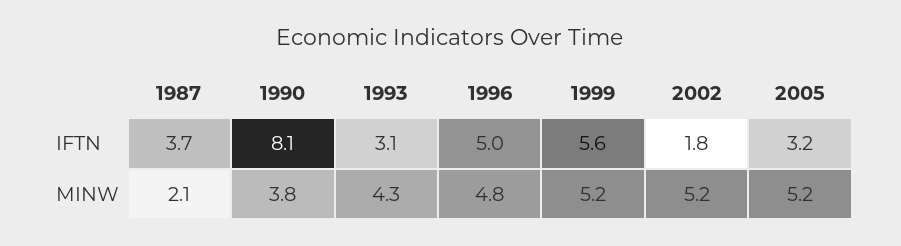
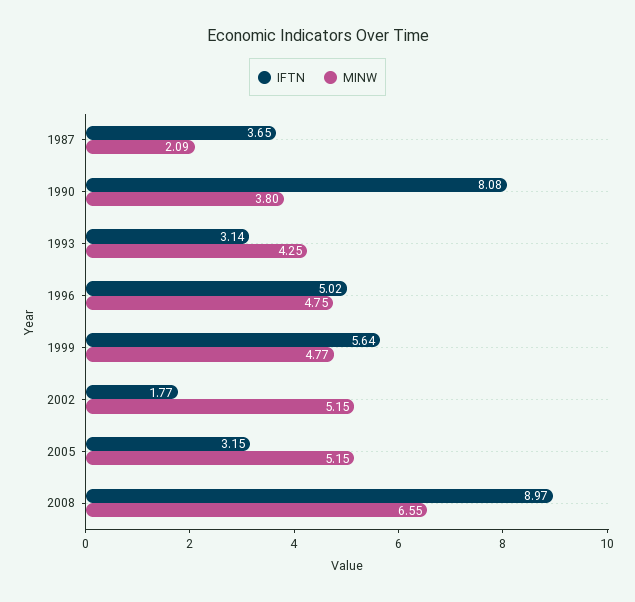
MINW, 1999: 5.2 -> 4.77
IFTN, 2008: none -> 8.97
MINW, 2008: none -> 6.55

